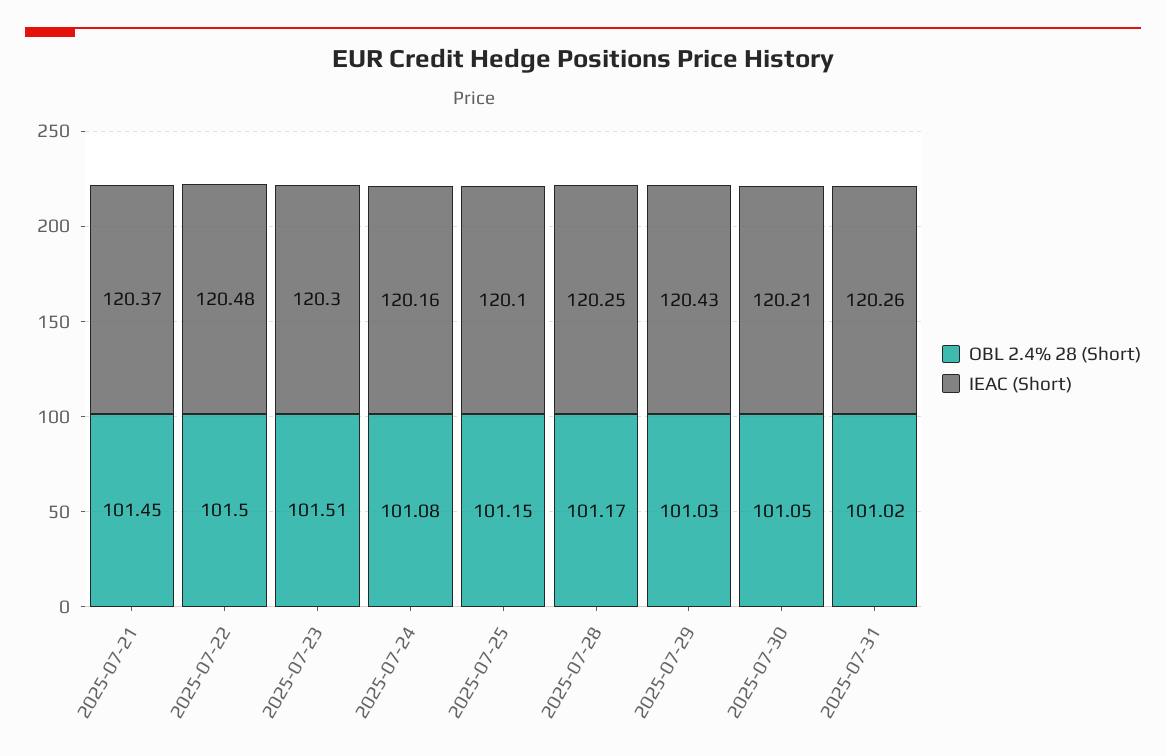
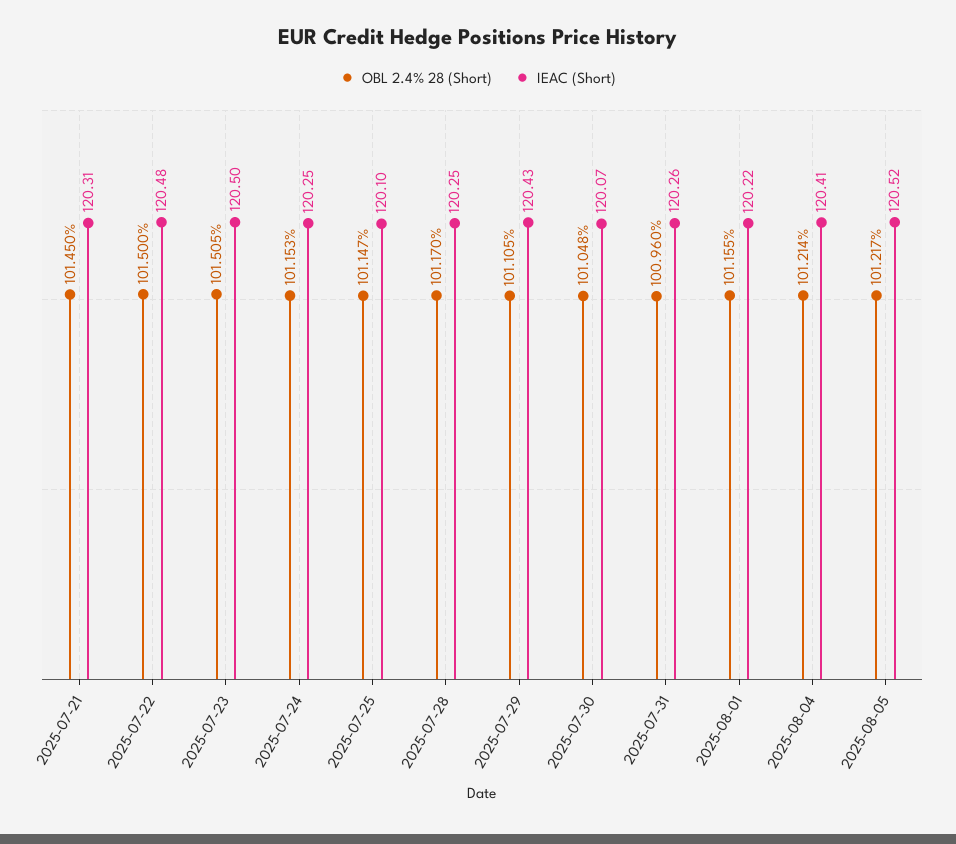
IEAC (Short), 2025-07-21: 120.37 -> 120.31
IEAC (Short), 2025-07-23: 120.3 -> 120.5
OBL 2.4% 28 (Short), 2025-07-24: 101.08 -> 101.153
IEAC (Short), 2025-07-24: 120.16 -> 120.25
OBL 2.4% 28 (Short), 2025-07-29: 101.03 -> 101.105
IEAC (Short), 2025-07-30: 120.21 -> 120.07
OBL 2.4% 28 (Short), 2025-07-31: 101.02 -> 100.96
OBL 2.4% 28 (Short), 2025-08-01: none -> 101.155
IEAC (Short), 2025-08-01: none -> 120.22
OBL 2.4% 28 (Short), 2025-08-04: none -> 101.214
IEAC (Short), 2025-08-04: none -> 120.41
OBL 2.4% 28 (Short), 2025-08-05: none -> 101.217
IEAC (Short), 2025-08-05: none -> 120.52

